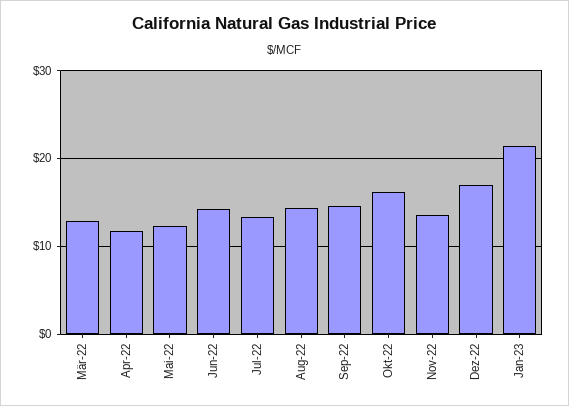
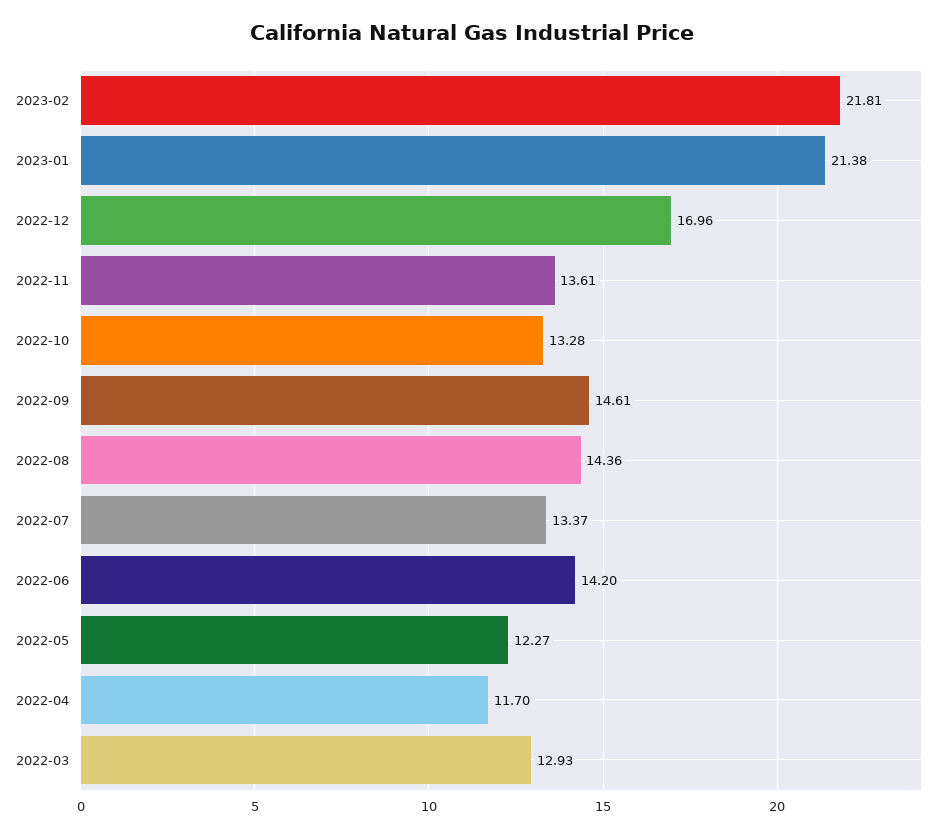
Okt-22: 16 -> 13.28
2023-02: none -> 21.81

